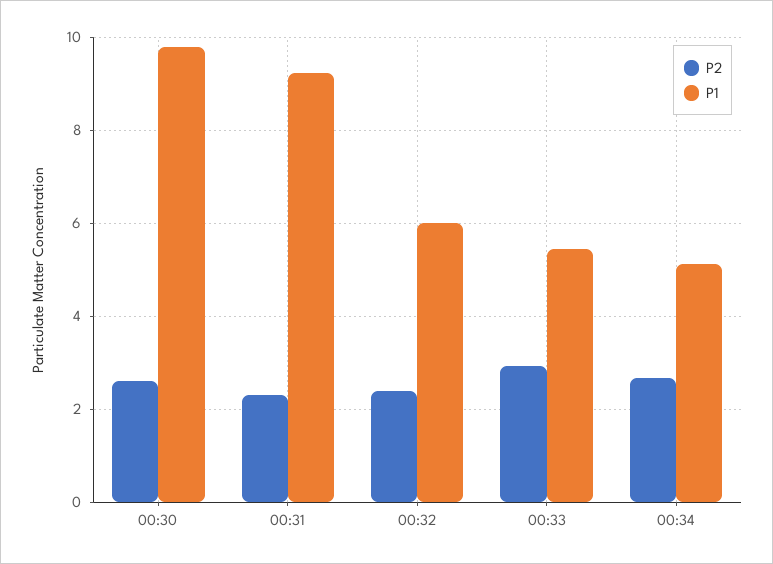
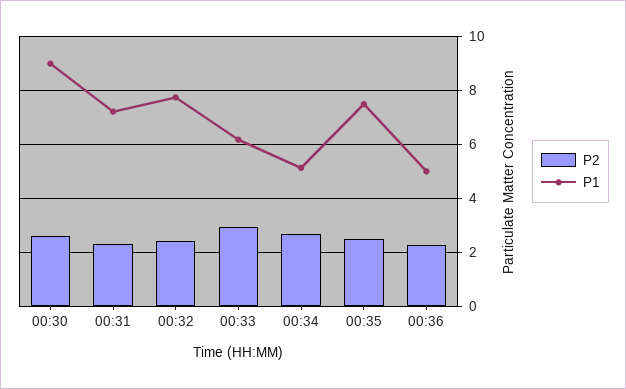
P1, 00:30: 9.8 -> 9
P1, 00:31: 9.2 -> 7.25
P1, 00:32: 6 -> 7.75
P1, 00:33: 5.4 -> 6.25
P2, 00:35: none -> 2.5
P1, 00:35: none -> 7.5
P2, 00:36: none -> 2.25
P1, 00:36: none -> 5

